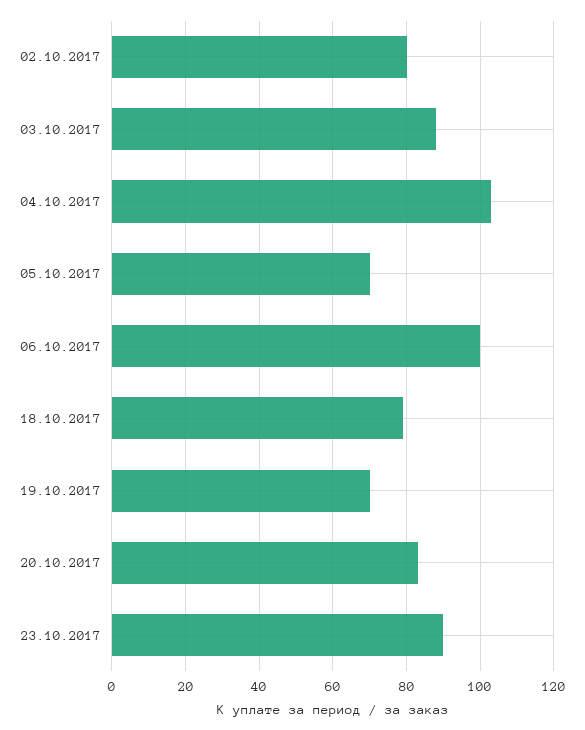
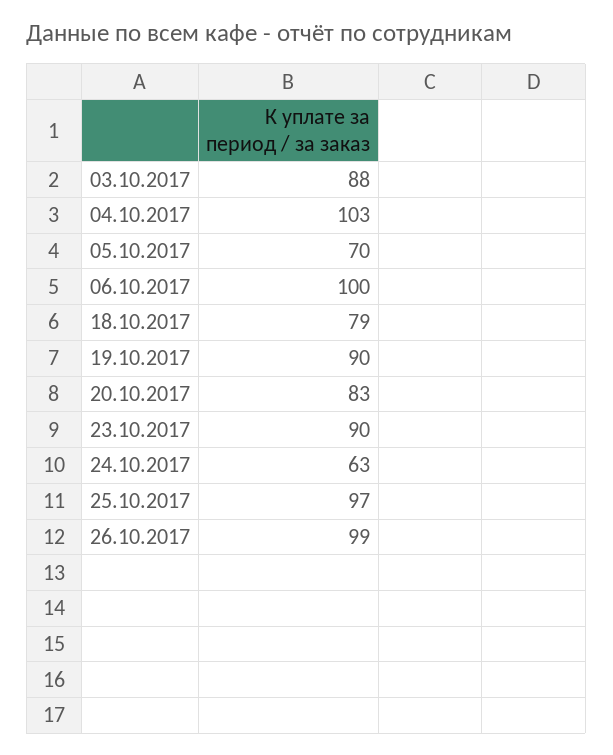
02.10.2017: 80 -> none
19.10.2017: 70 -> 90
24.10.2017: none -> 63
25.10.2017: none -> 97
26.10.2017: none -> 99

